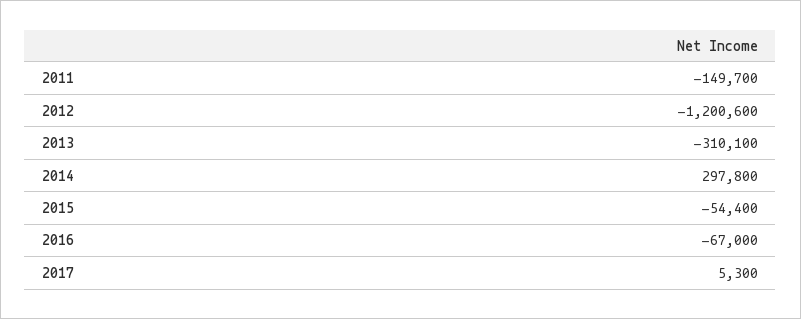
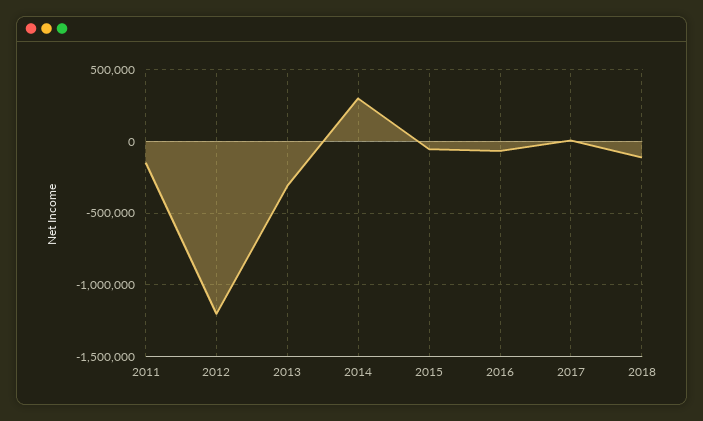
2018: none -> -100000

